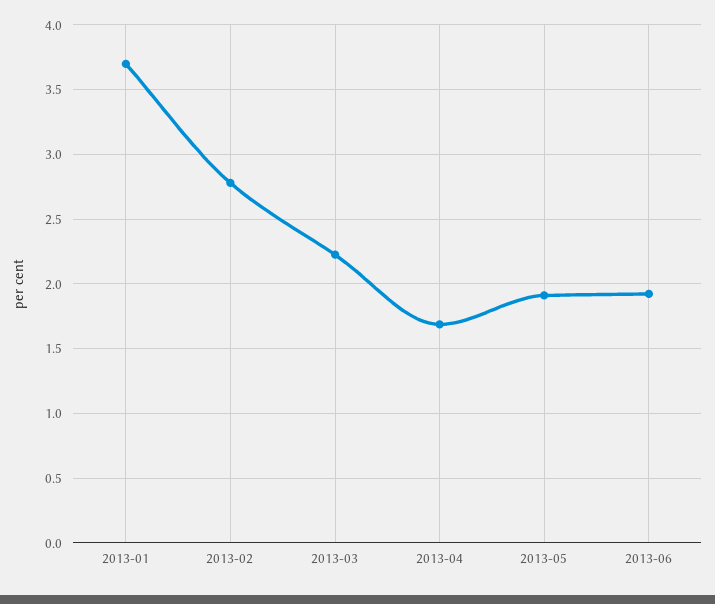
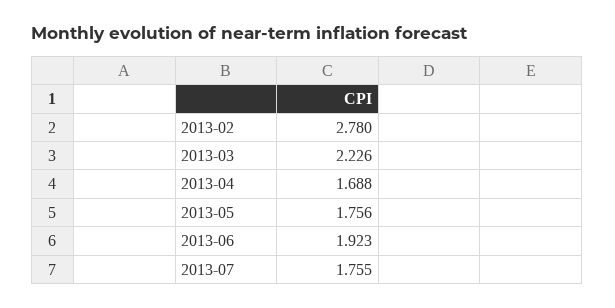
2013-01: 3.7 -> none
2013-05: 1.9 -> 1.756
2013-07: none -> 1.755

